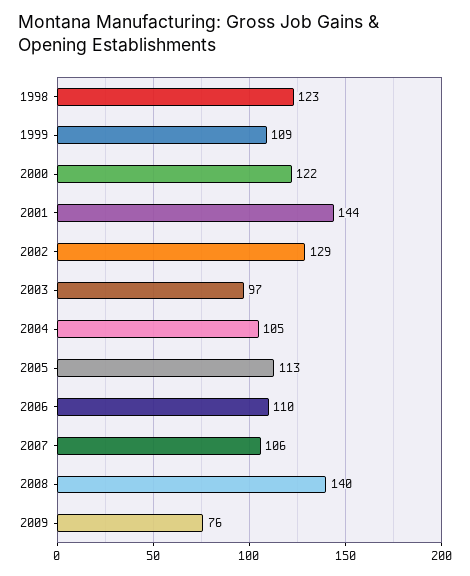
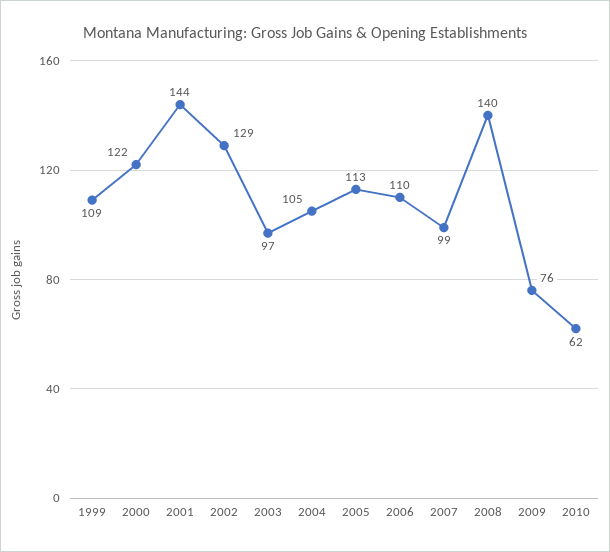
1998: 123 -> none
2007: 106 -> 99
2010: none -> 62

